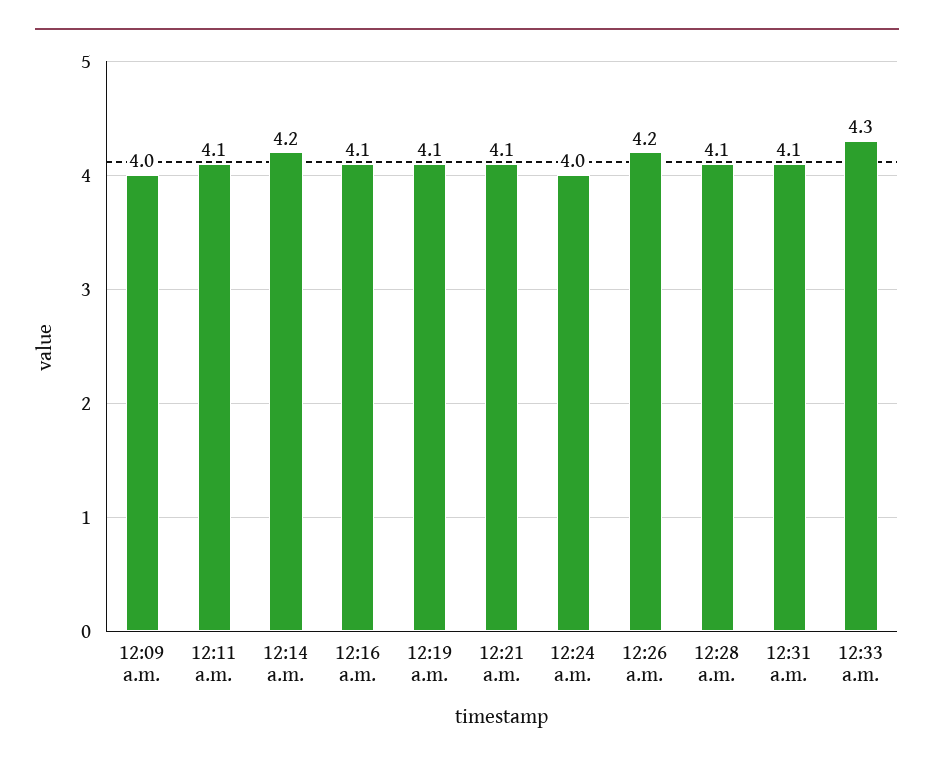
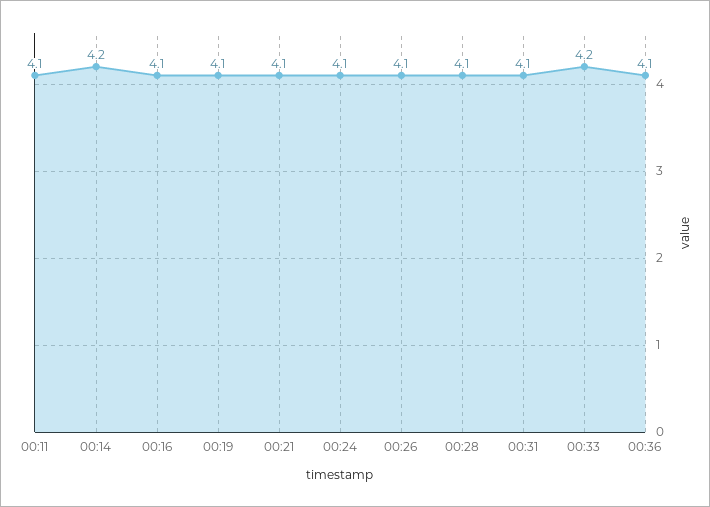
12:09 a.m.: 4 -> none
12:24 a.m.: 4 -> 4.1
12:26 a.m.: 4.2 -> 4.1
12:33 a.m.: 4.3 -> 4.2
00:36: none -> 4.1

